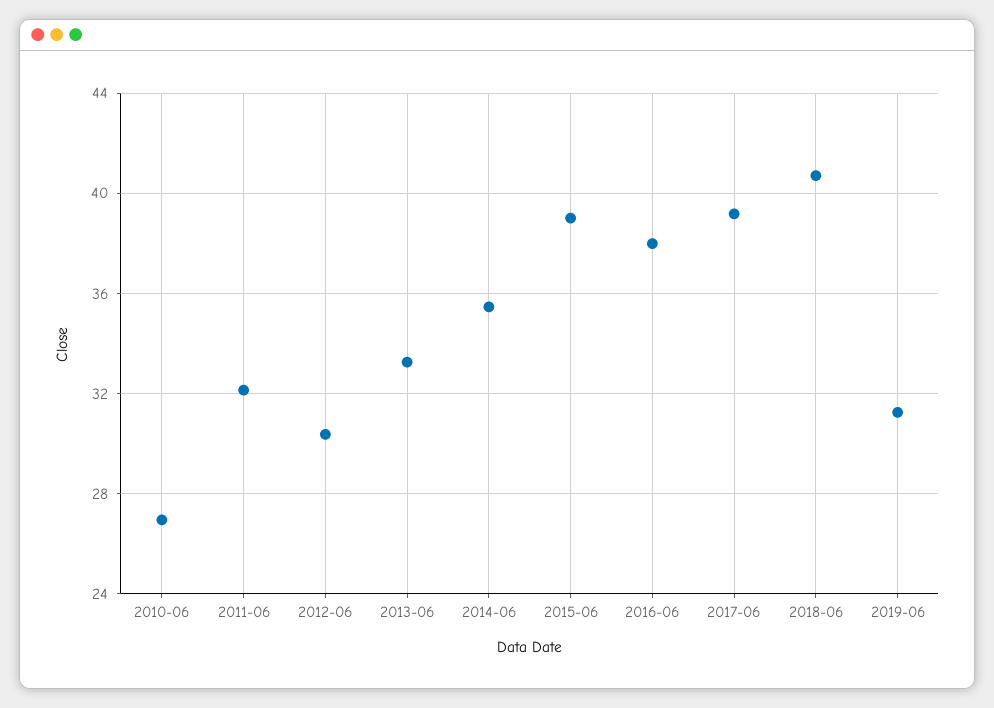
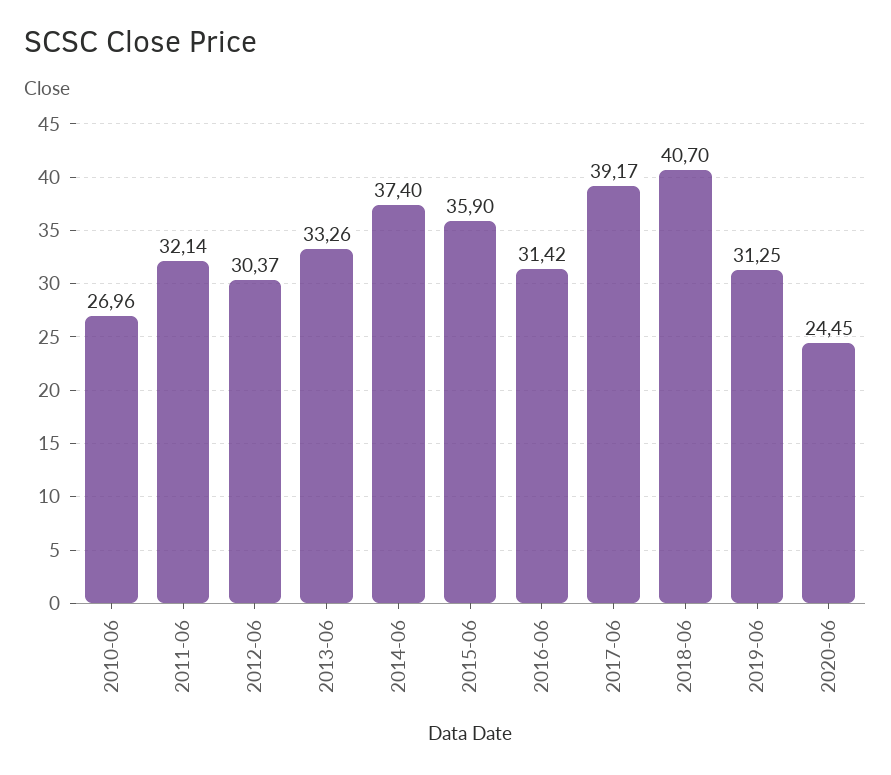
2014-06: 35.5 -> 37.4
2015-06: 39 -> 35.9
2016-06: 38 -> 31.42
2020-06: none -> 24.45

